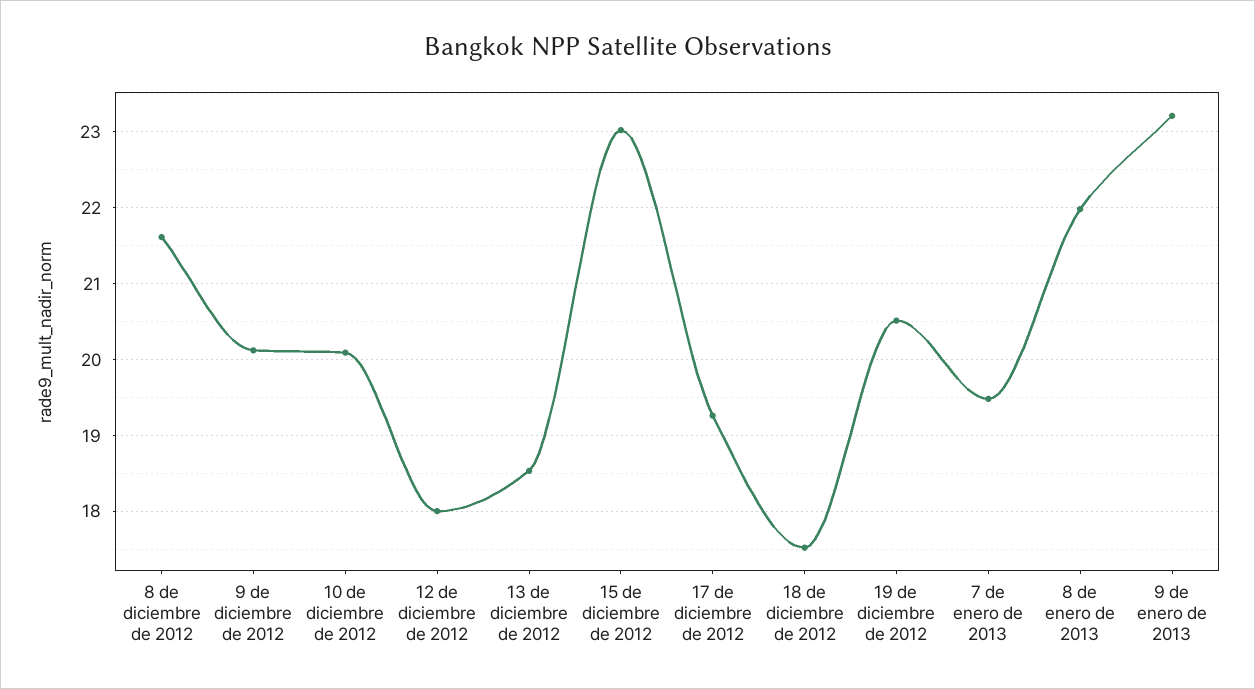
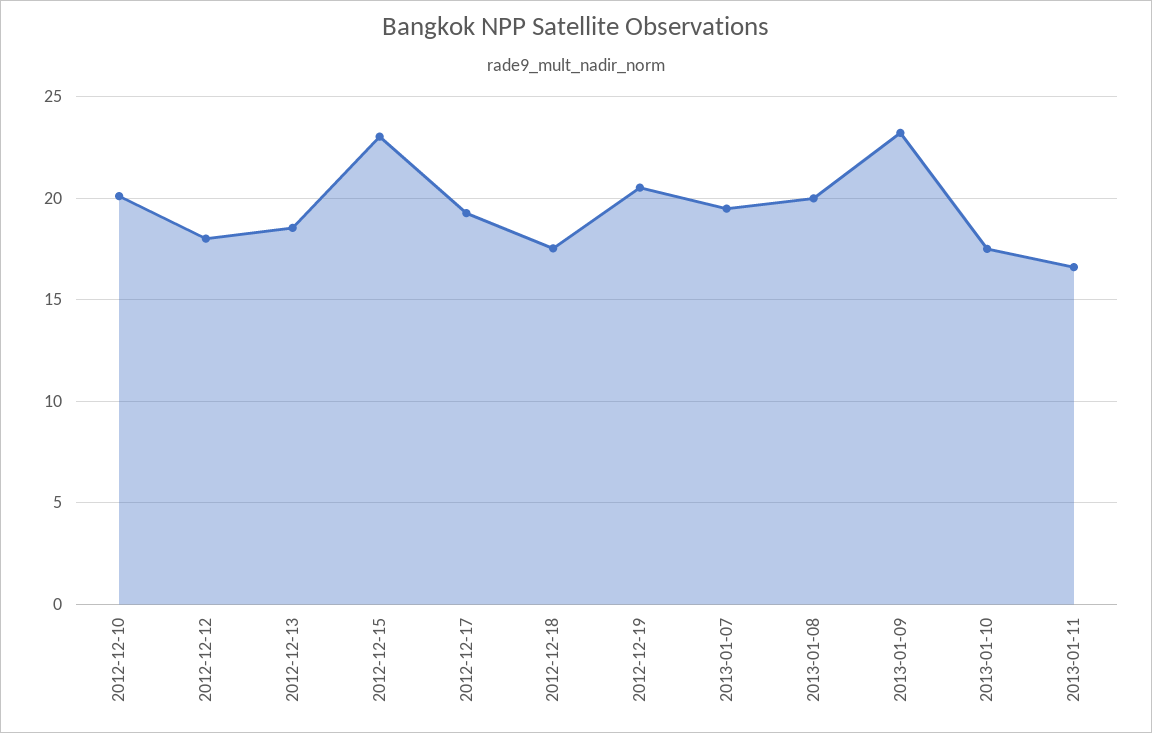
8 de diciembre de 2012: 21.6 -> none
9 de diciembre de 2012: 20.1 -> none
8 de enero de 2013: 22 -> 20
2013-01-10: none -> 17.5
2013-01-11: none -> 16.5

